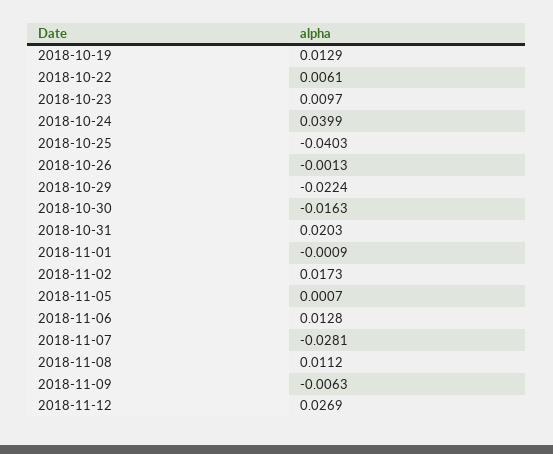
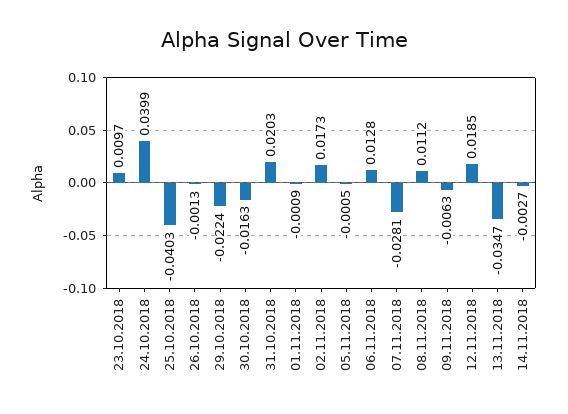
2018-10-19: 0.0129 -> none
2018-10-22: 0.0061 -> none
2018-11-05: 0.0007 -> -0.0005
2018-11-12: 0.0269 -> 0.0185
13.11.2018: none -> -0.0347
14.11.2018: none -> -0.0027

